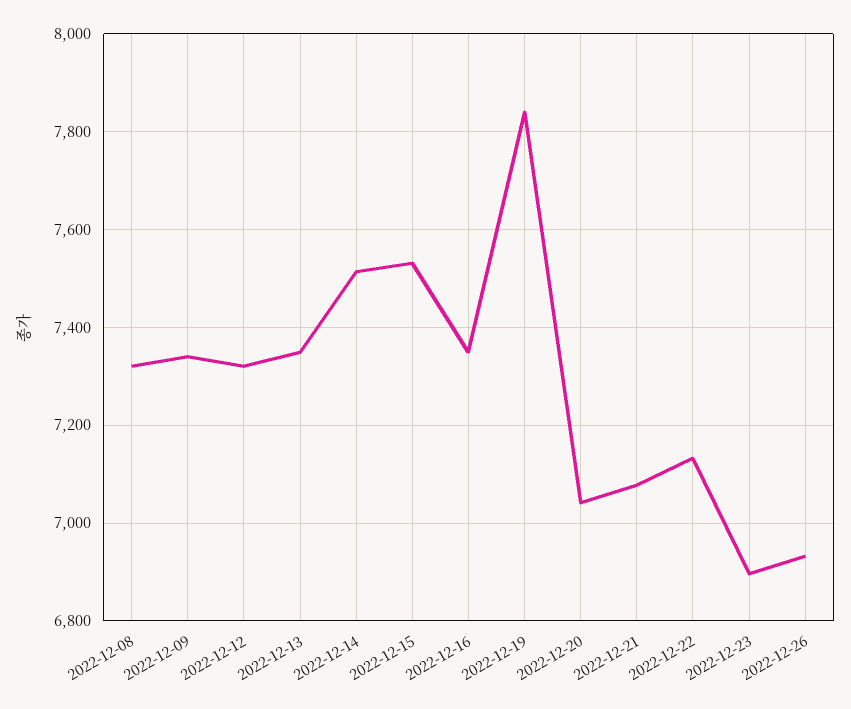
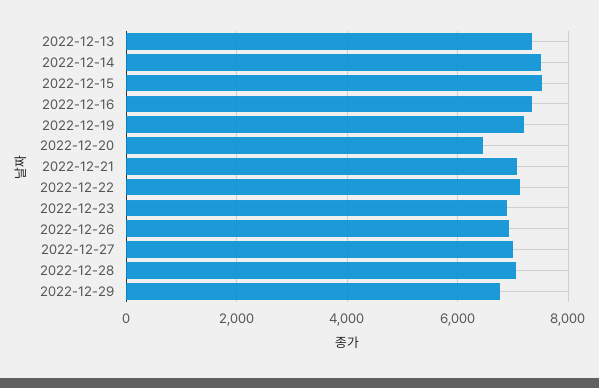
2022-12-08: 7320 -> none
2022-12-09: 7340 -> none
2022-12-12: 7320 -> none
2022-12-19: 7840 -> 7200
2022-12-20: 7040 -> 6400
2022-12-27: none -> 7000
2022-12-28: none -> 7000
2022-12-29: none -> 6800

